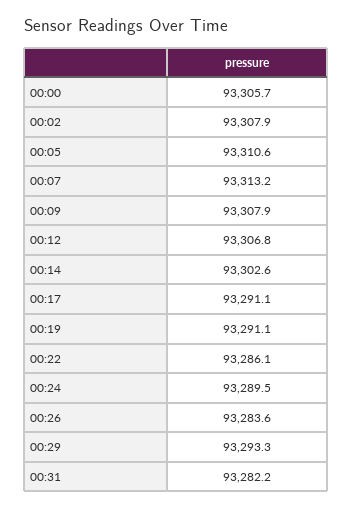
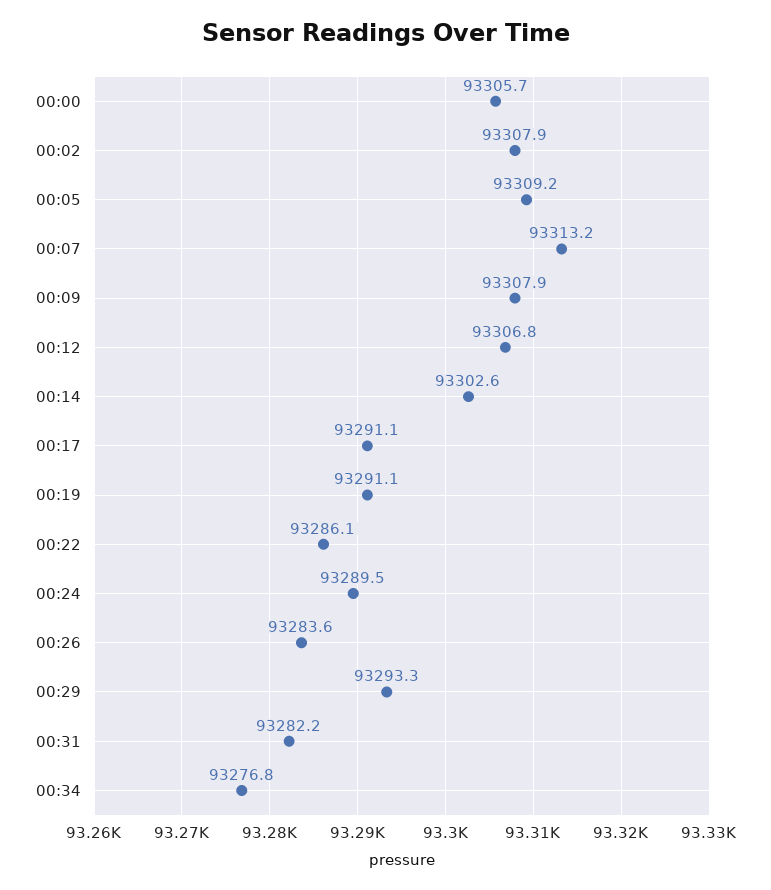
00:05: 93310.6 -> 93309.2
00:34: none -> 93276.8

